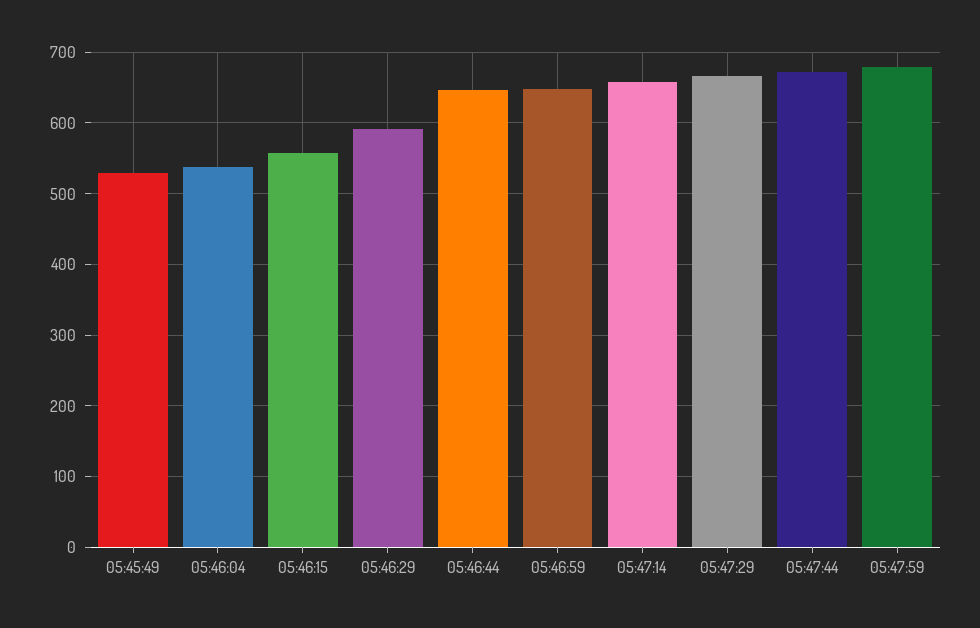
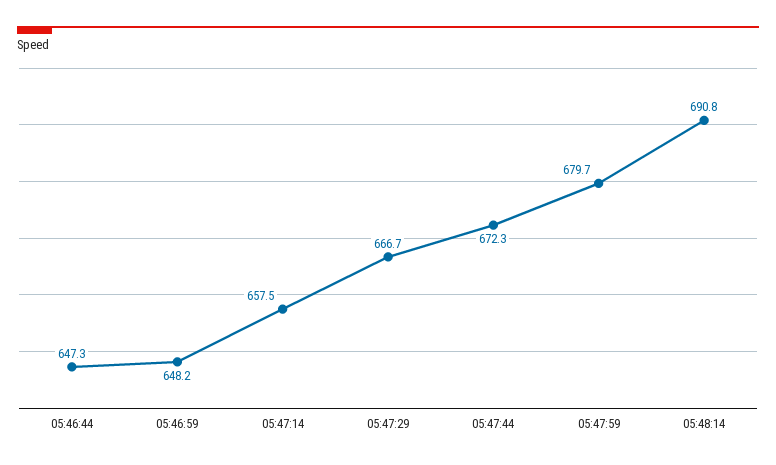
05:45:49: 530 -> none
05:46:04: 540 -> none
05:46:15: 560 -> none
05:46:29: 590 -> none
05:48:14: none -> 690.8

